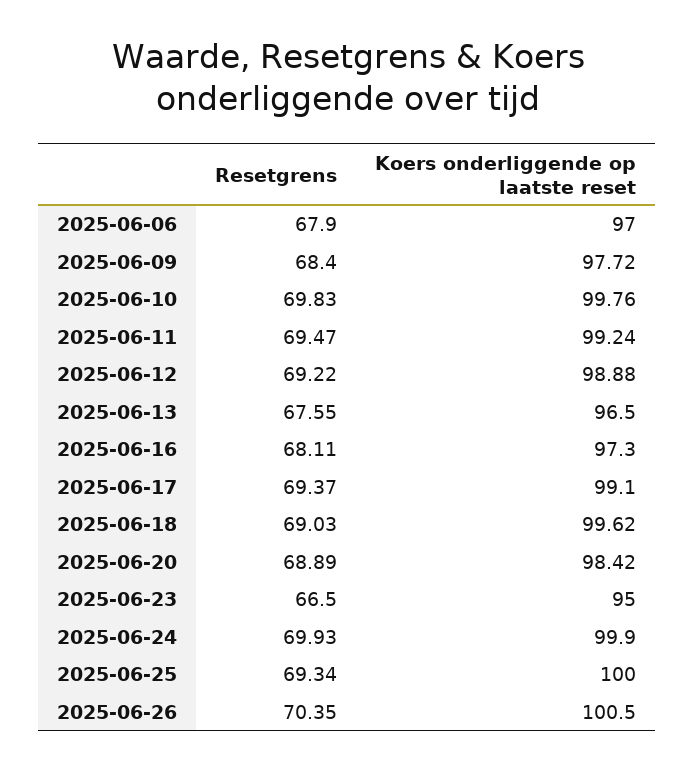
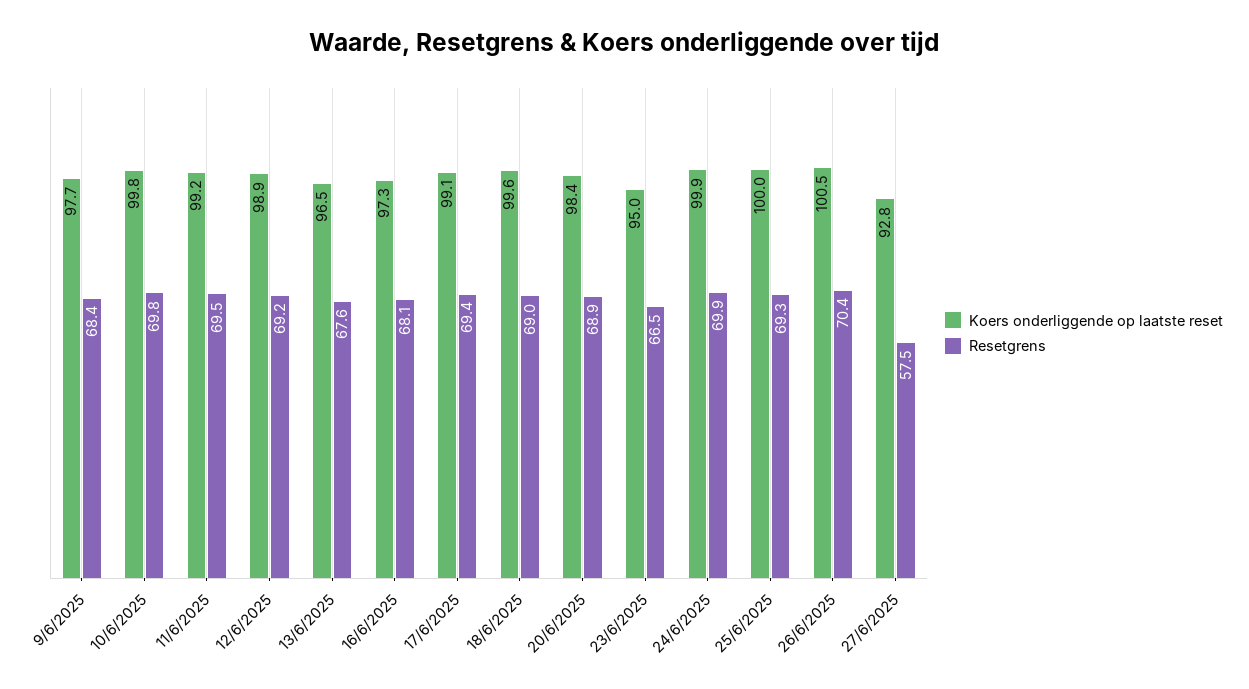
Resetgrens, 2025-06-06: 67.9 -> none
Koers onderliggende op laatste reset, 2025-06-06: 97 -> none
Koers onderliggende op laatste reset, 27/6/2025: none -> 92.8
Resetgrens, 27/6/2025: none -> 57.5

